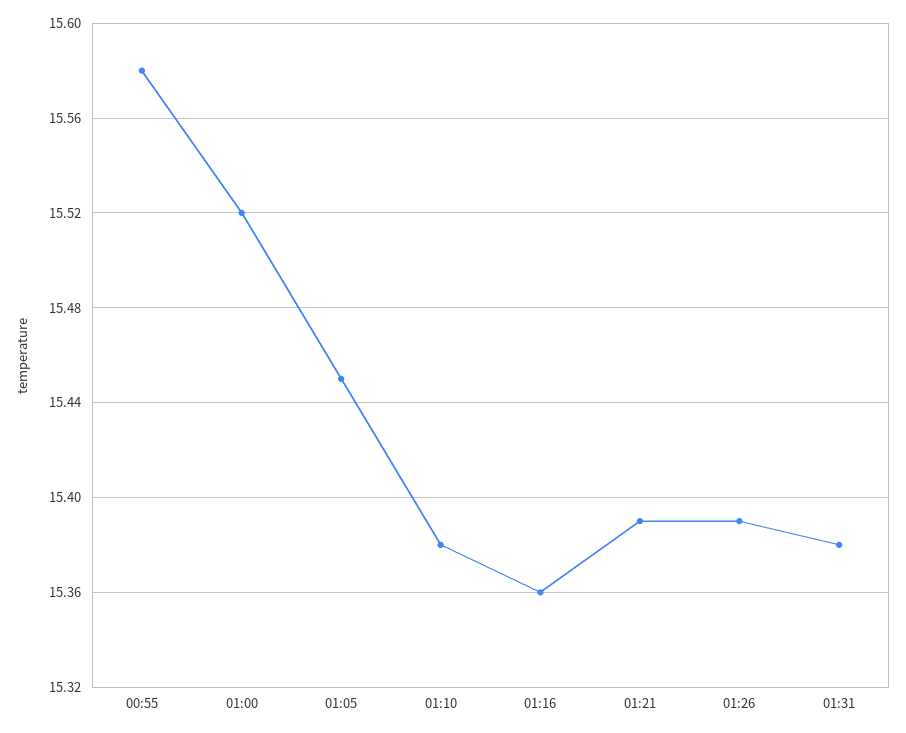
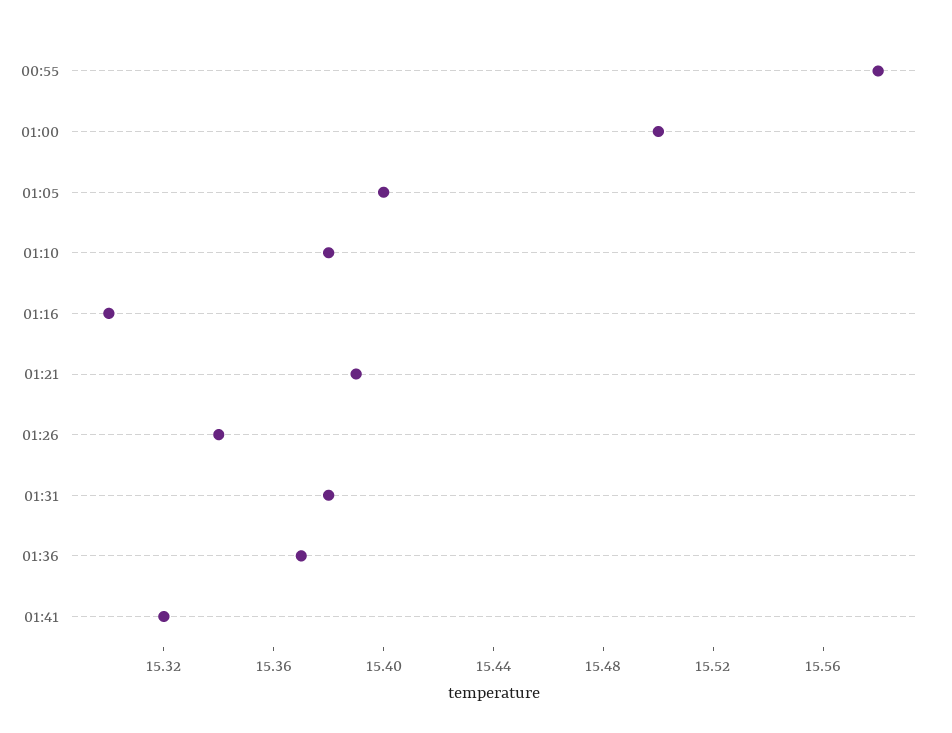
01:00: 15.52 -> 15.5
01:05: 15.45 -> 15.4
01:16: 15.36 -> 15.3
01:26: 15.39 -> 15.34
01:36: none -> 15.37
01:41: none -> 15.32

